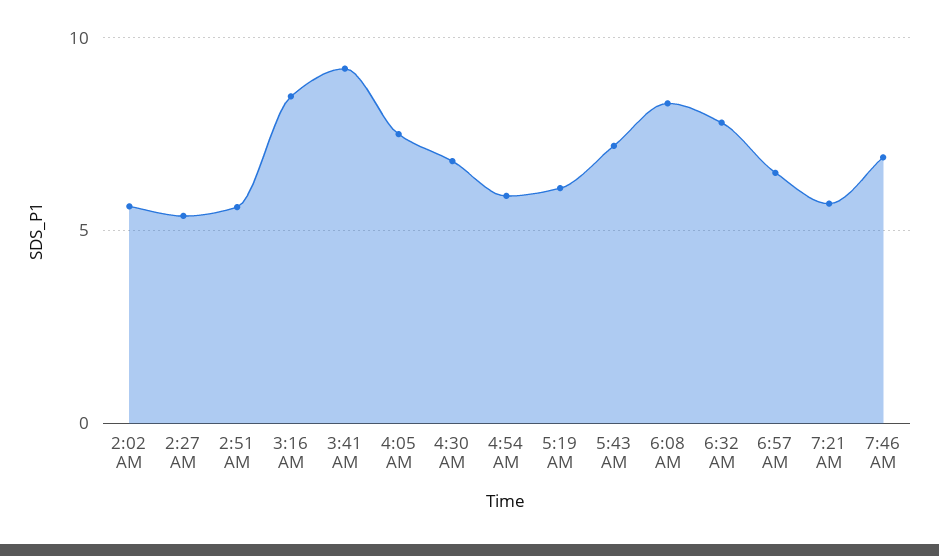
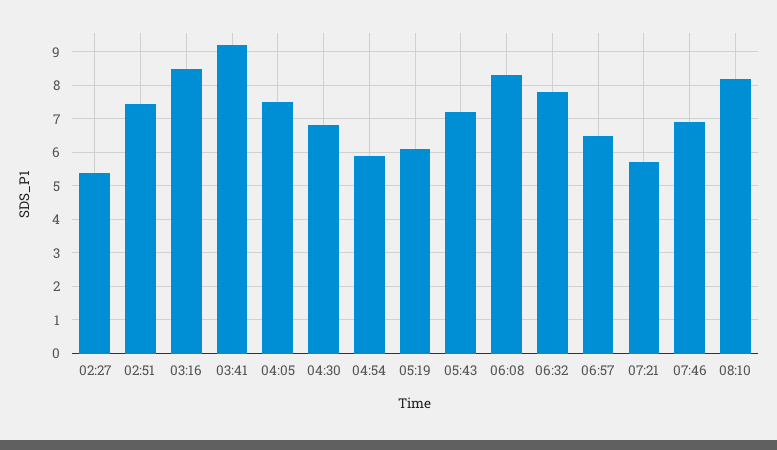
2:02 AM: 5.5 -> none
2:51 AM: 5.5 -> 7.4
08:10: none -> 8.2

